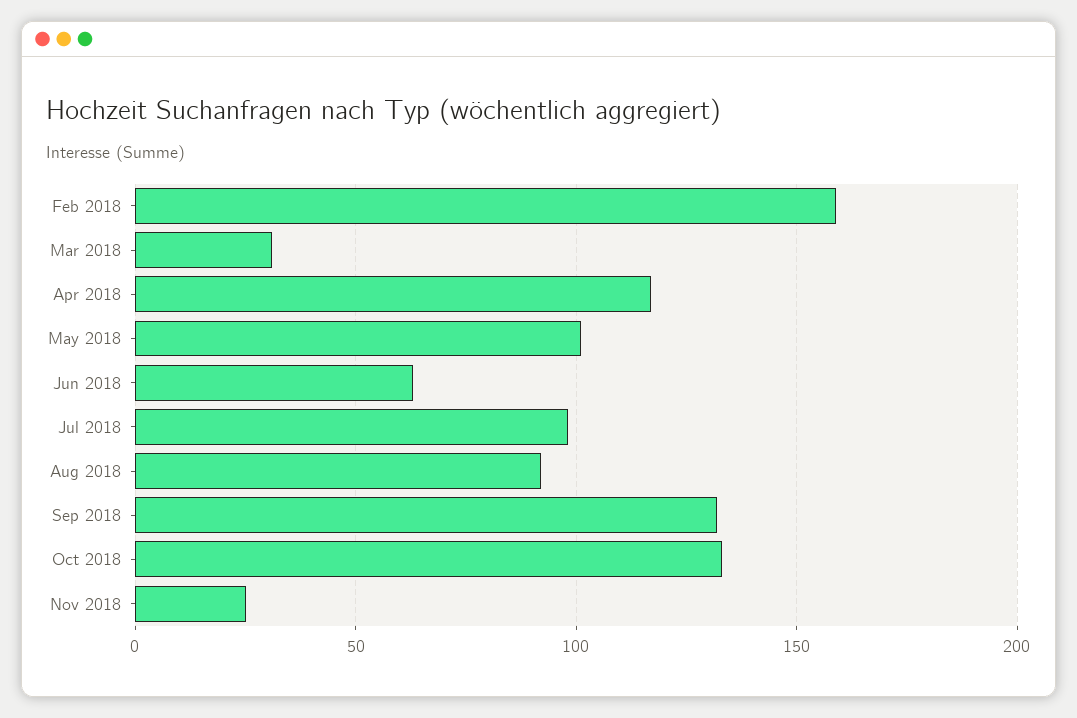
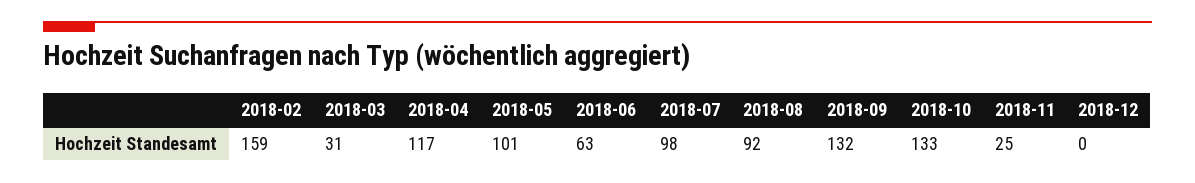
2018-12: none -> 0

